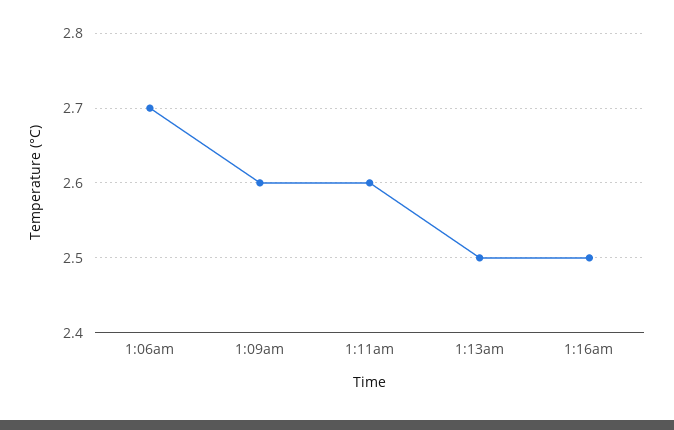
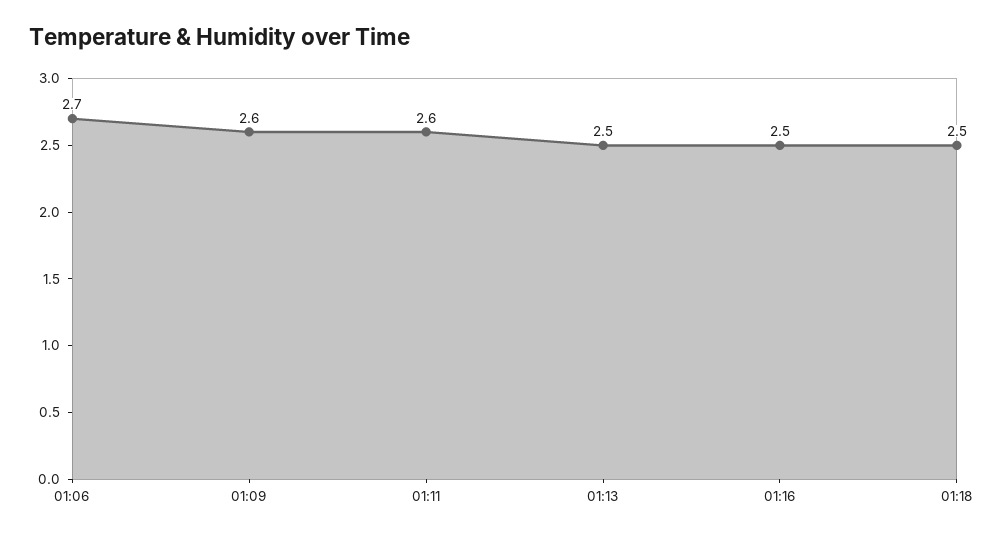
01:18: none -> 2.5

